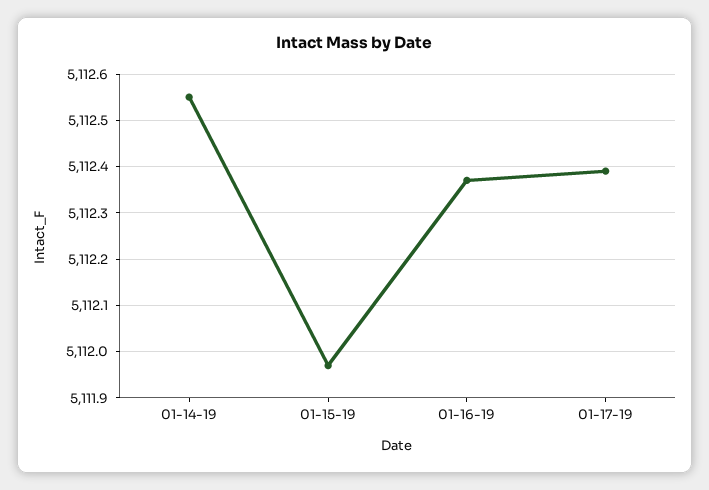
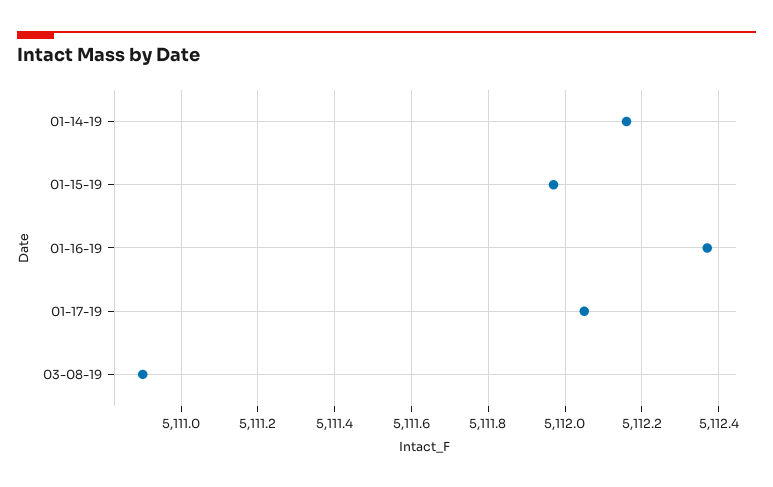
01-14-19: 5112.55 -> 5112.15
01-17-19: 5112.4 -> 5112.05
03-08-19: none -> 5110.9

